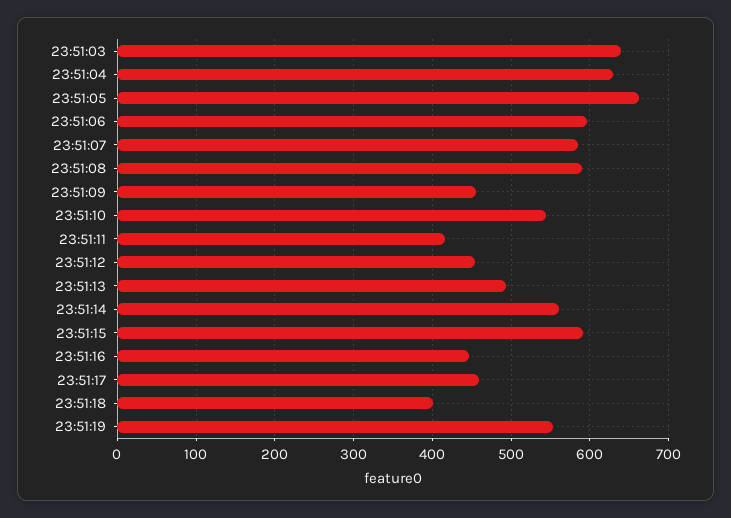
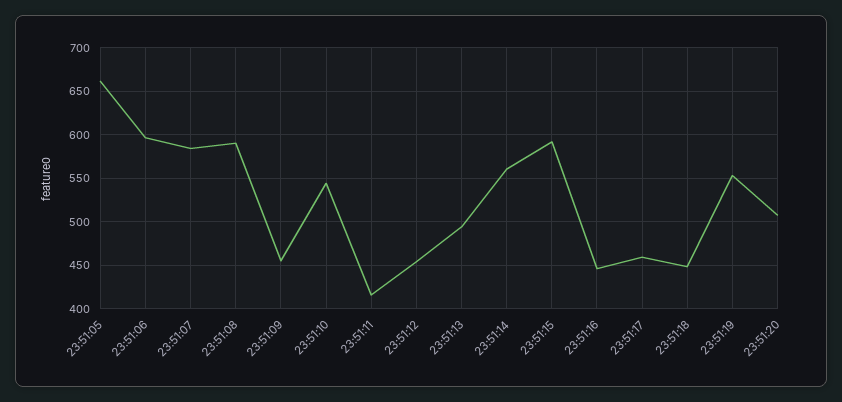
23:51:03: 640 -> none
23:51:04: 630 -> none
23:51:18: 400 -> 450
23:51:20: none -> 510

